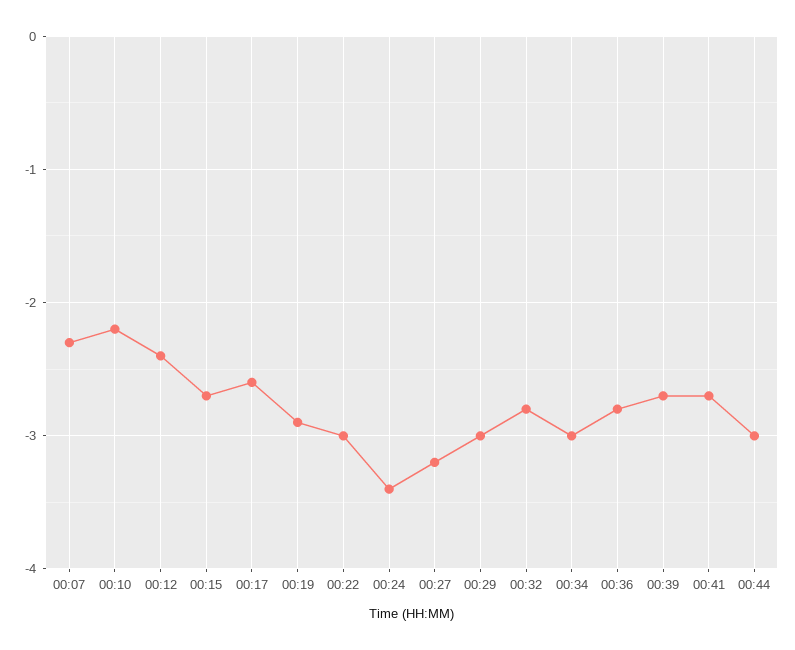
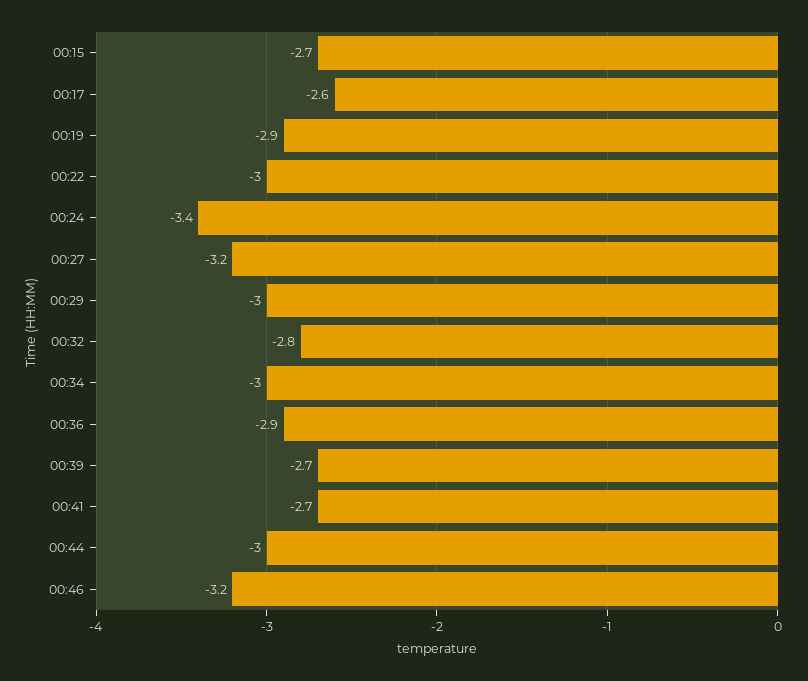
00:07: -2.3 -> none
00:10: -2.2 -> none
00:12: -2.4 -> none
00:36: -2.8 -> -2.9
00:46: none -> -3.2

